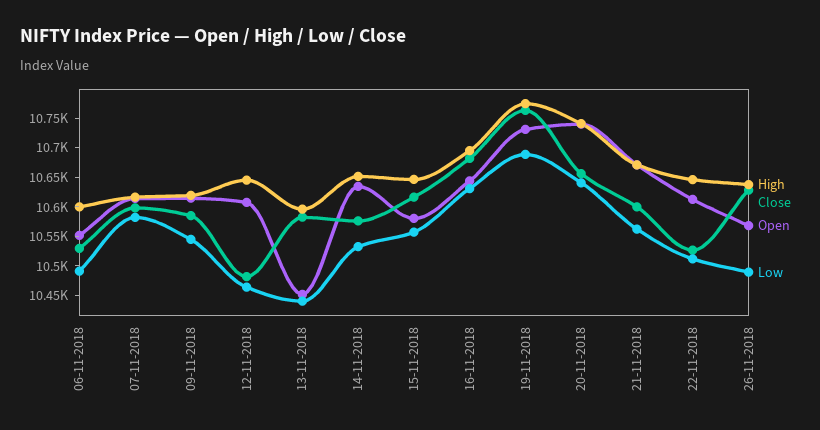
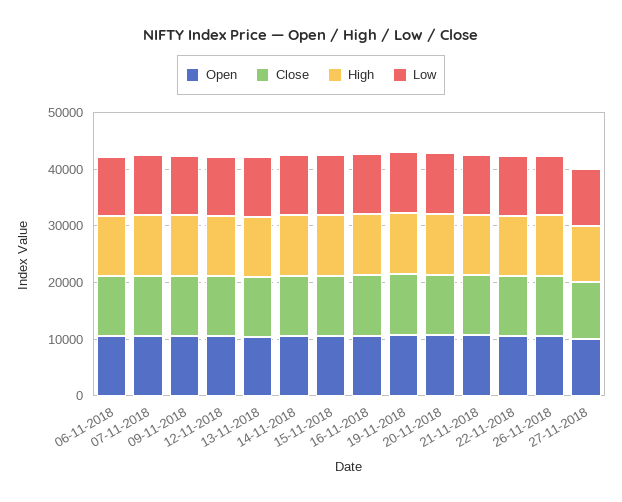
Open, 27-11-2018: none -> 10000
Close, 27-11-2018: none -> 10000
High, 27-11-2018: none -> 10000
Low, 27-11-2018: none -> 10000

